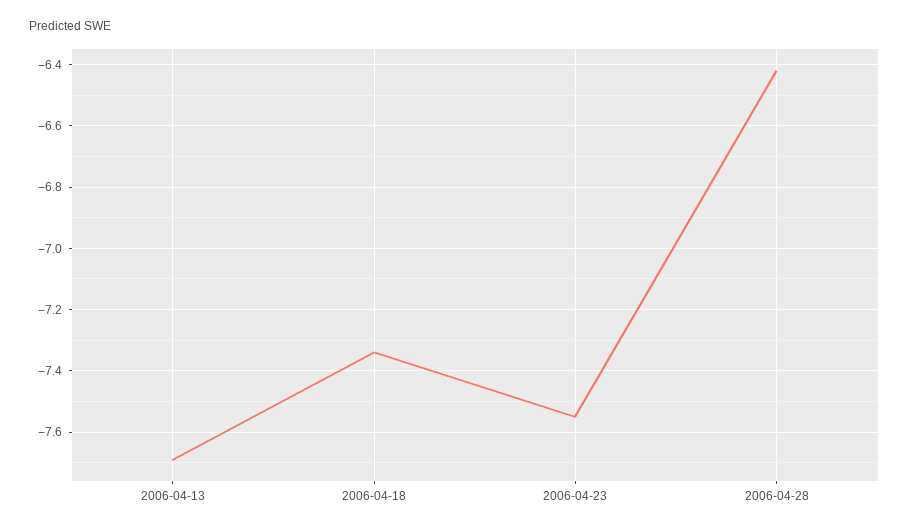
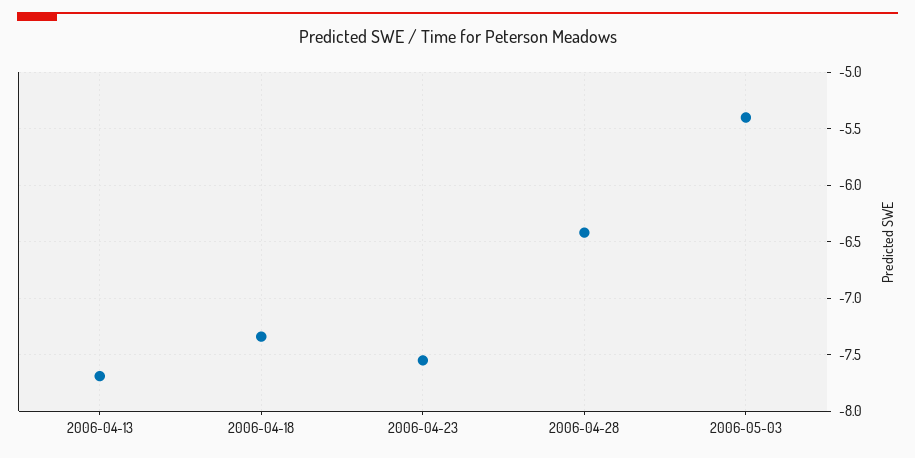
2006-05-03: none -> -5.4

